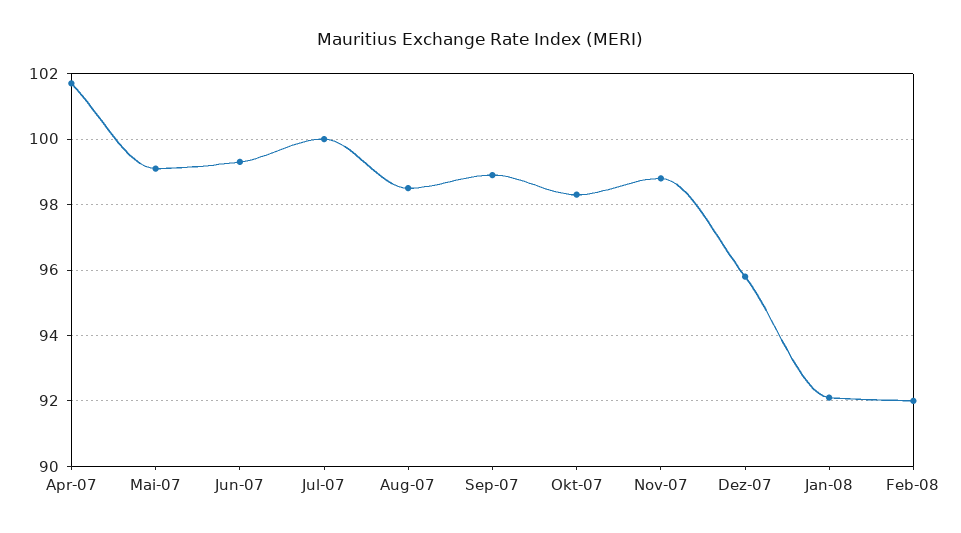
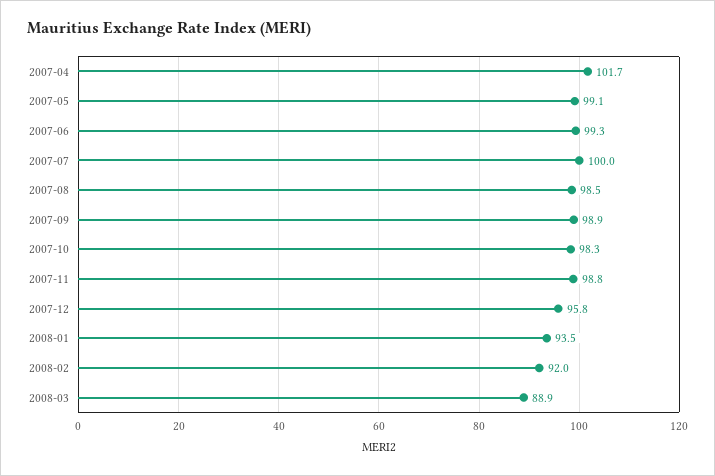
Jan-08: 92 -> 93.5
2008-03: none -> 88.9

